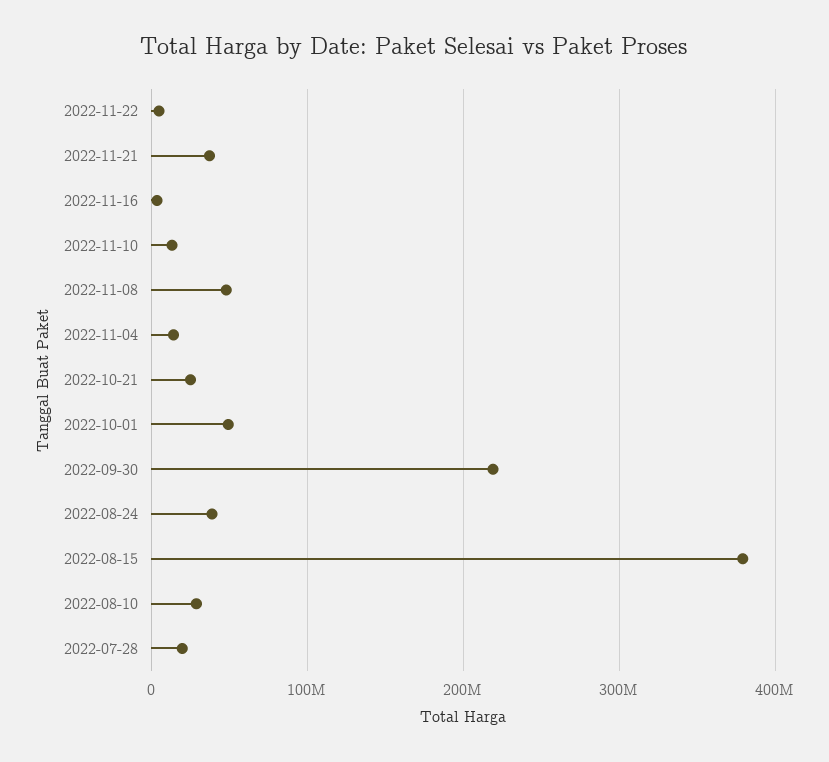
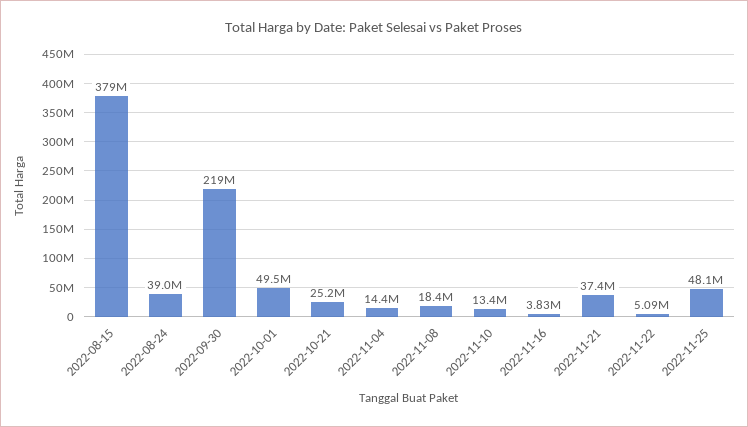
2022-11-08: 50000000 -> 18400000
2022-08-10: 30000000 -> none
2022-07-28: 20000000 -> none
2022-11-25: none -> 48100000

